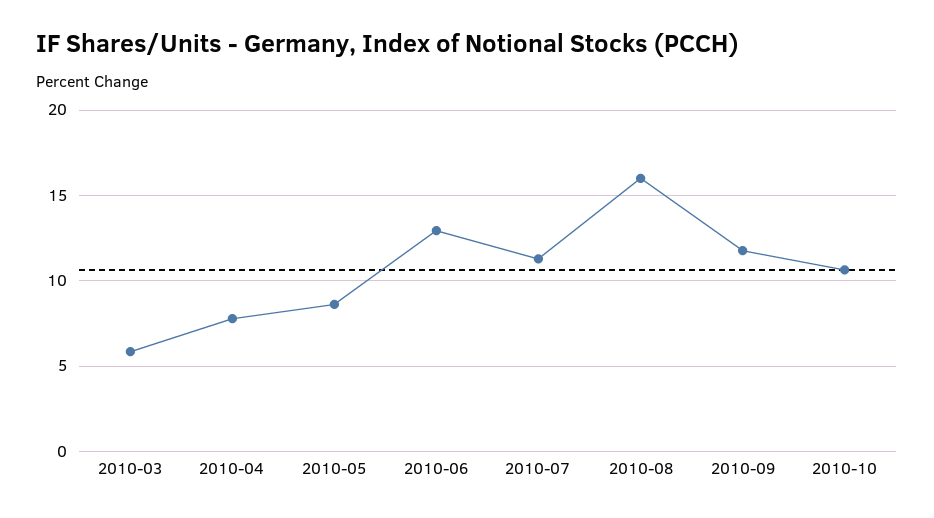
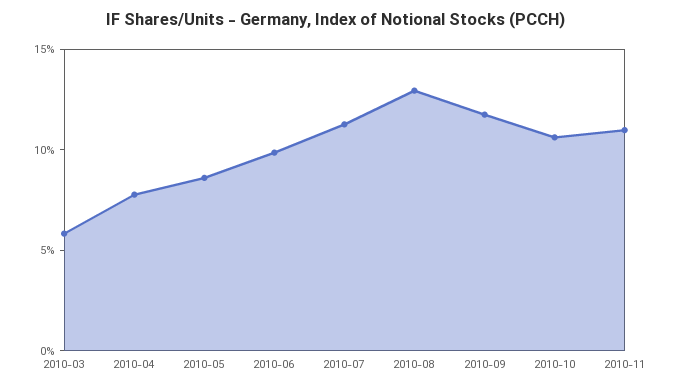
2010-06: 13 -> 10
2010-08: 16 -> 13
2010-11: none -> 11

